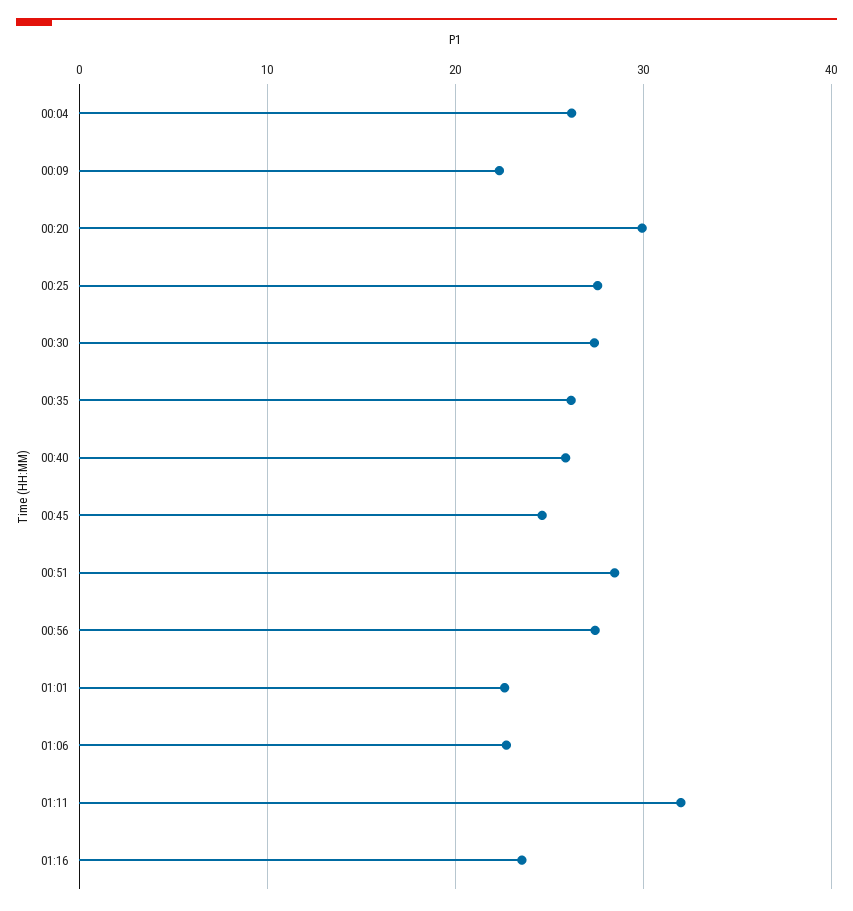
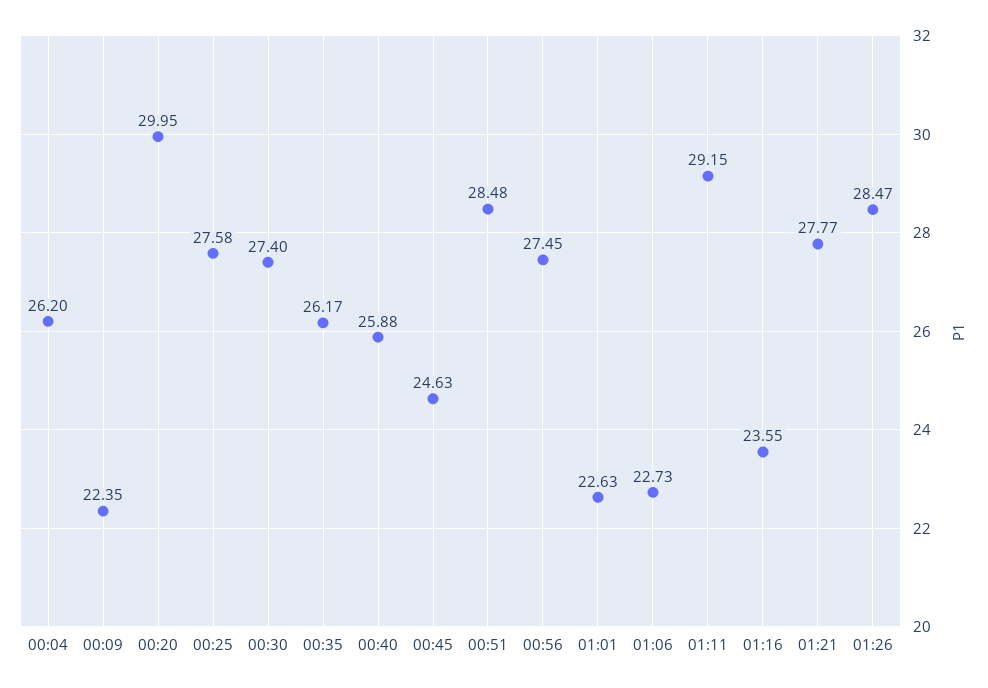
01:11: 32 -> 29.15
01:21: none -> 27.77
01:26: none -> 28.47

